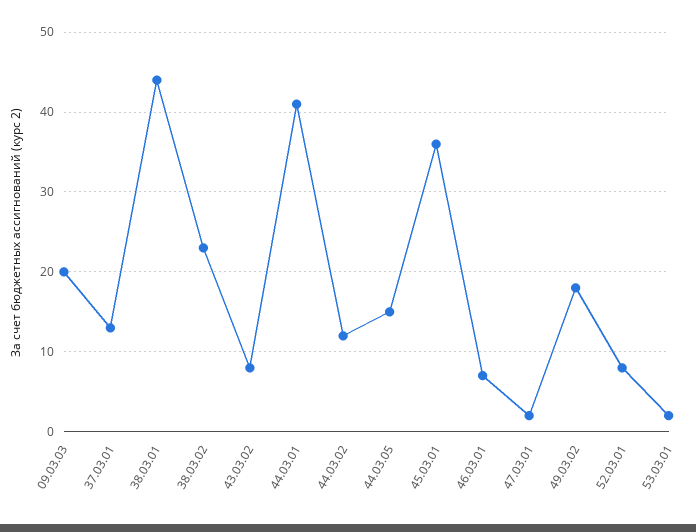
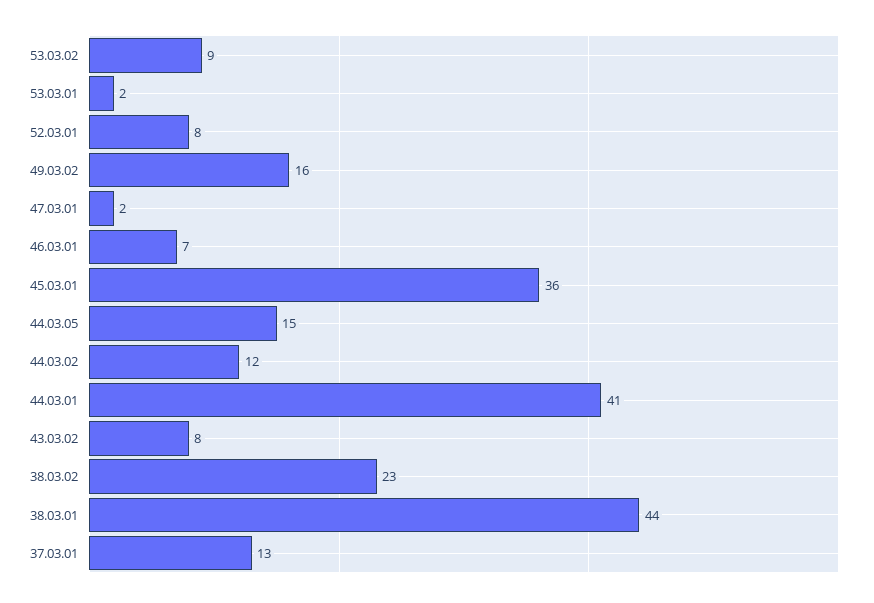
09.03.03: 20 -> none
49.03.02: 18 -> 16
53.03.02: none -> 9

